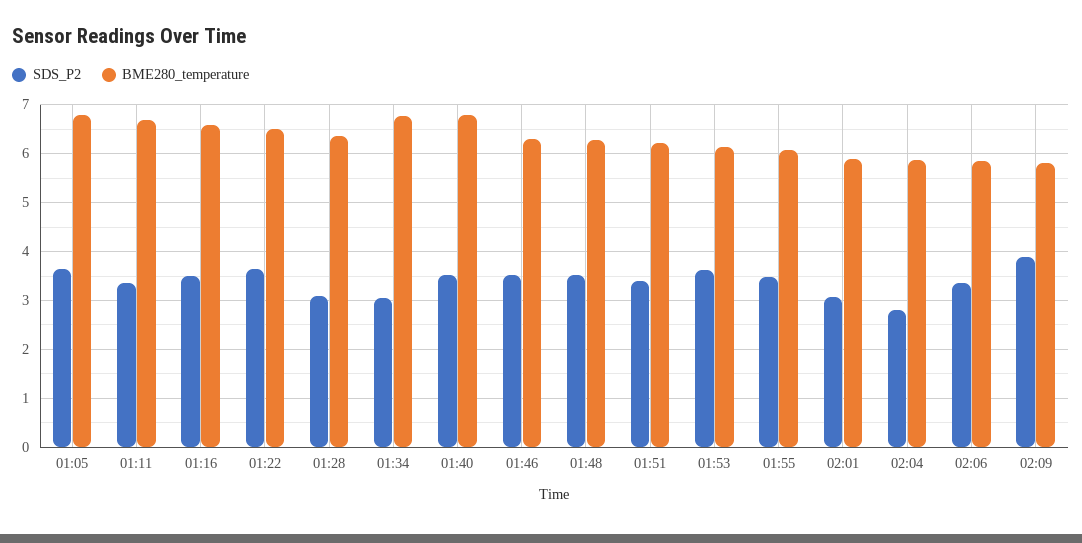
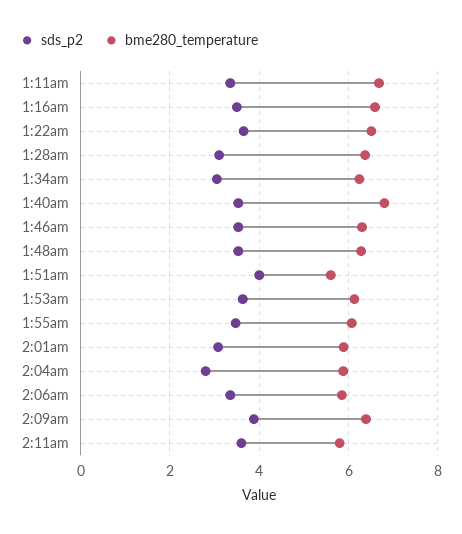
SDS_P2, 01:05: 3.6 -> none
BME280_temperature, 01:05: 6.8 -> none
BME280_temperature, 01:34: 6.8 -> 6.2
SDS_P2, 01:51: 3.4 -> 4
BME280_temperature, 01:51: 6.2 -> 5.6
BME280_temperature, 02:09: 5.8 -> 6.4
SDS_P2, 2:11am: none -> 3.6
BME280_temperature, 2:11am: none -> 5.8

